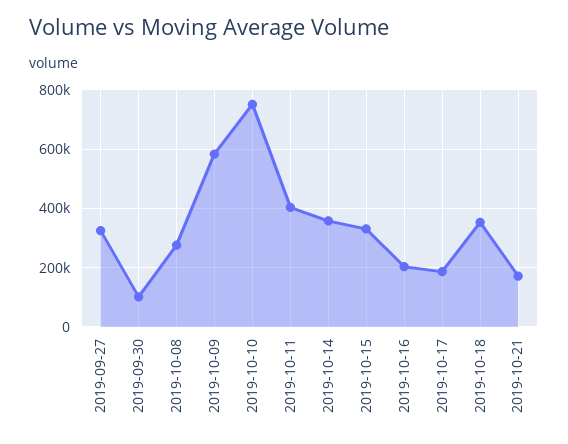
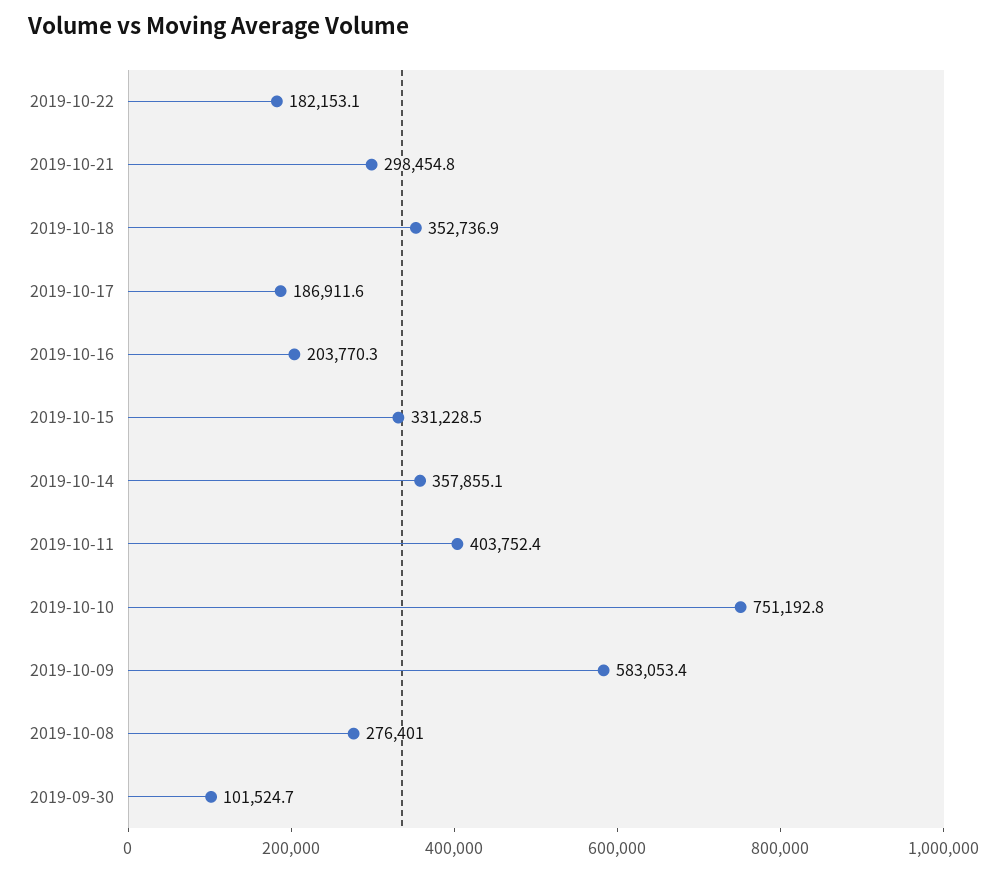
2019-09-27: 325000 -> none
2019-10-21: 175000 -> 298454.8
2019-10-22: none -> 182153.1

